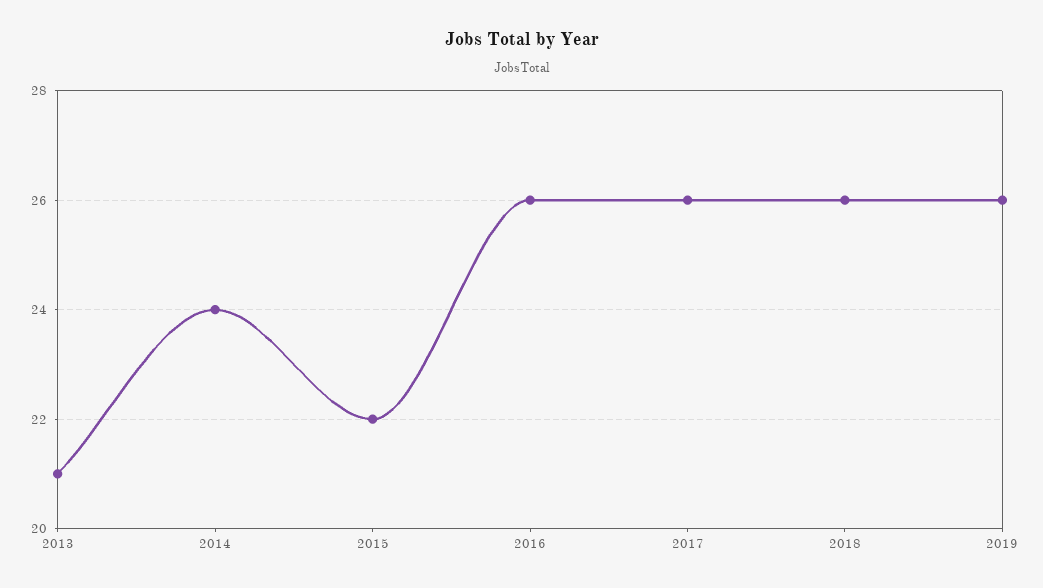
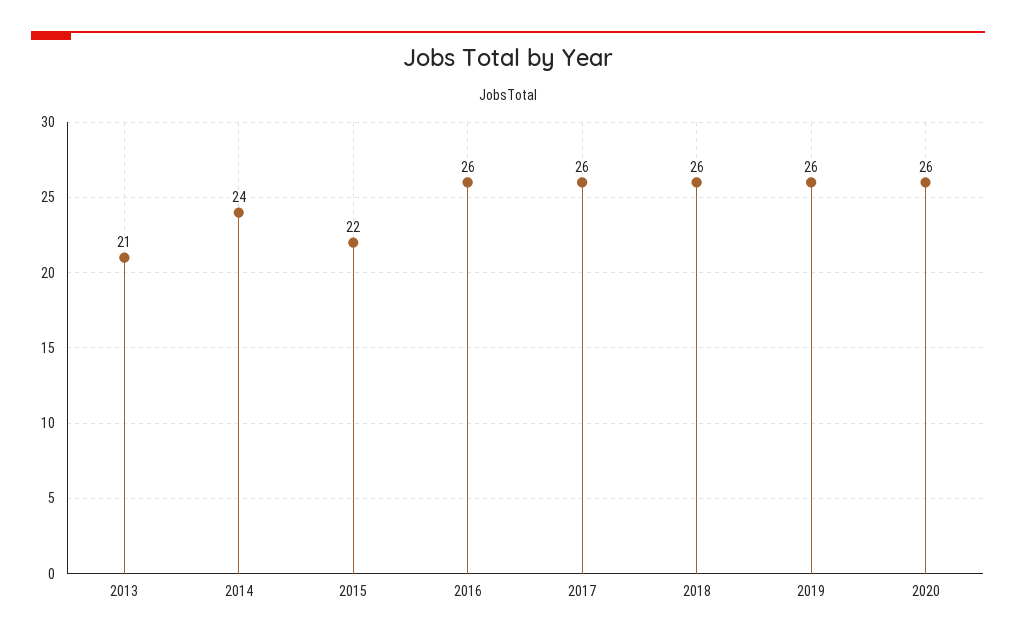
2020: none -> 26

